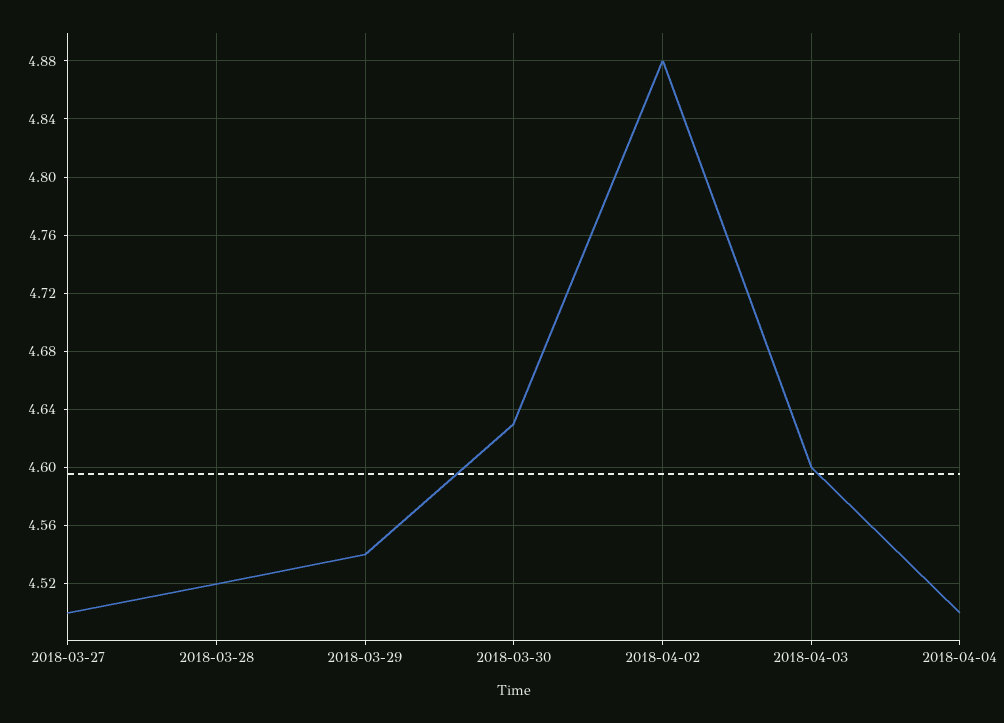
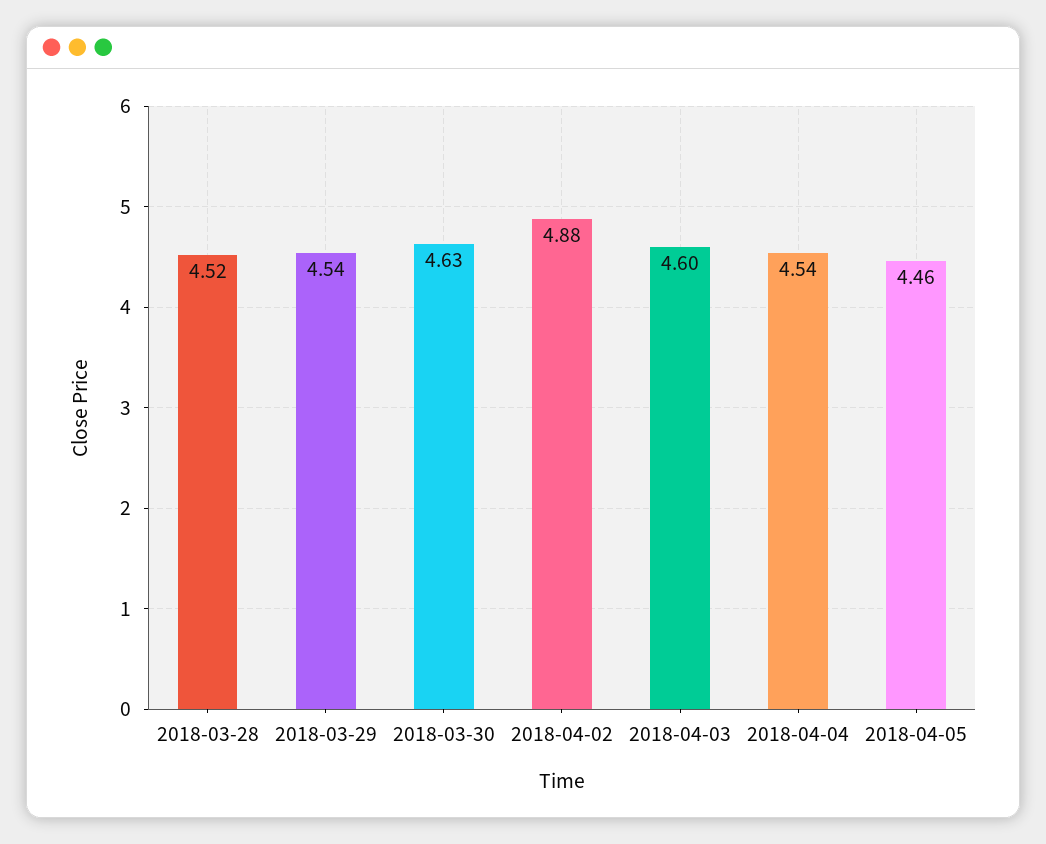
2018-03-27: 4.5 -> none
2018-04-04: 4.5 -> 4.54
2018-04-05: none -> 4.46

